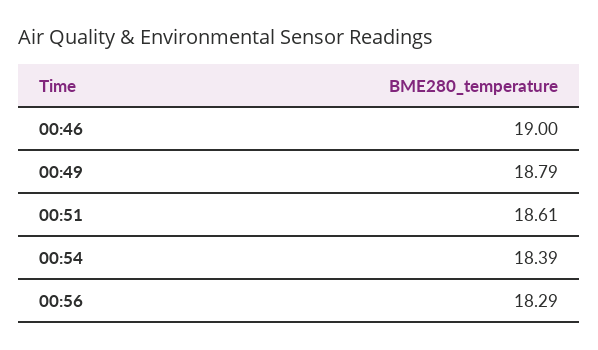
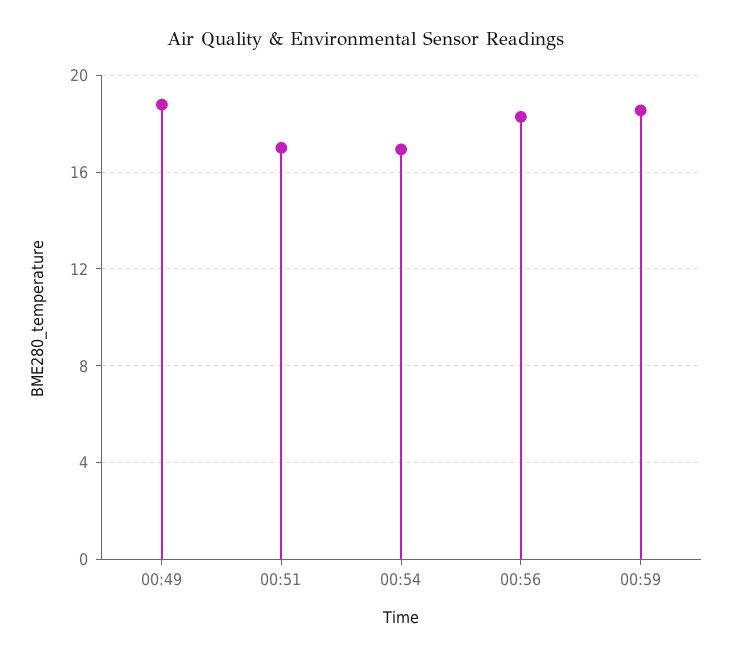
00:46: 19 -> none
00:51: 18.61 -> 17
00:54: 18.39 -> 17
00:59: none -> 18.5

